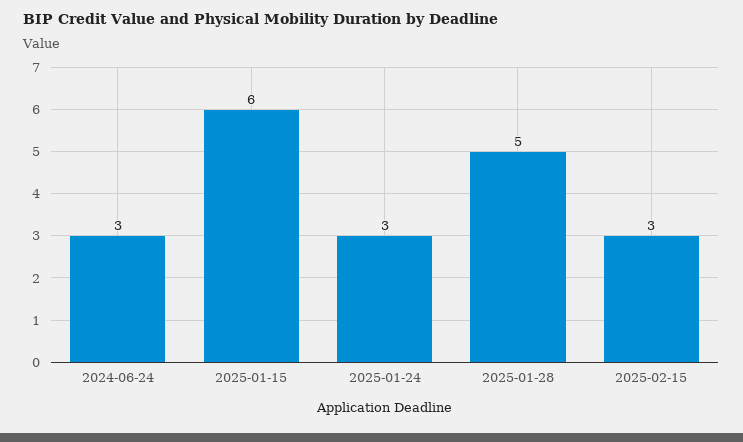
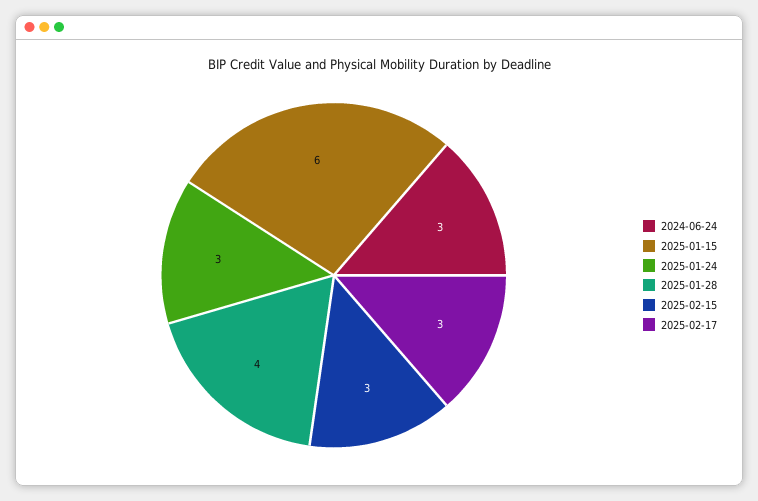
2025-01-28: 5 -> 4
2025-02-17: none -> 3

